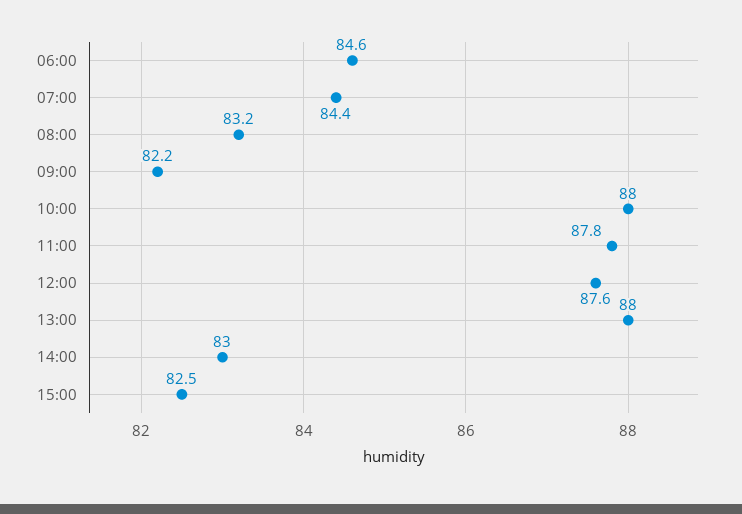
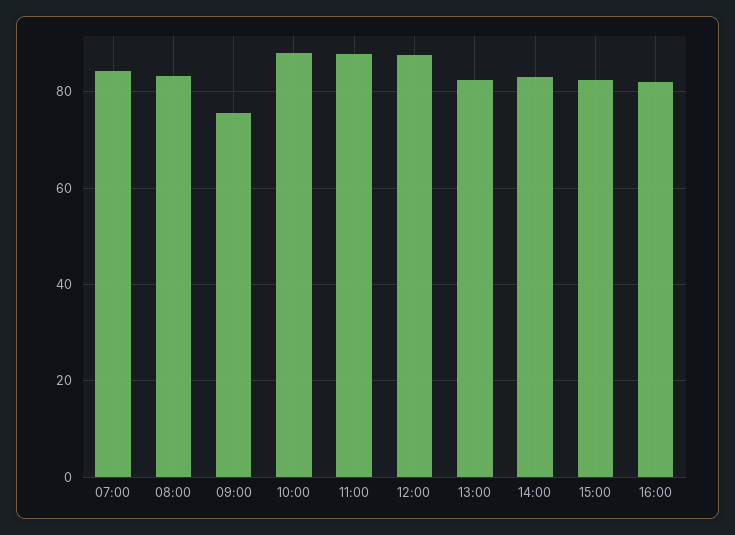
06:00: 84.6 -> none
09:00: 82.2 -> 76
13:00: 88 -> 82
16:00: none -> 82

